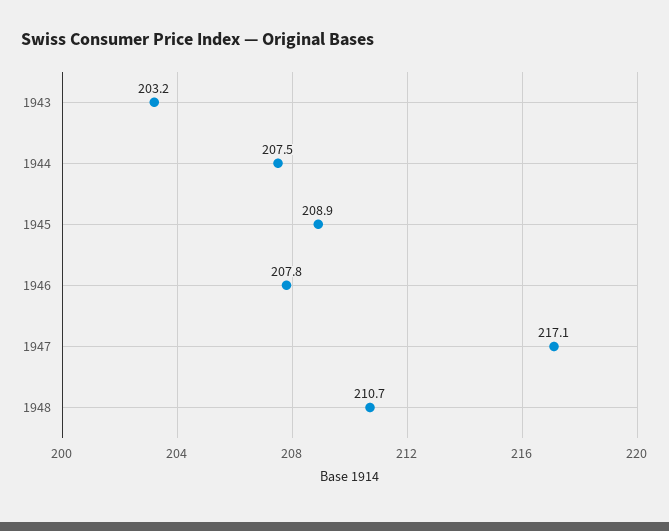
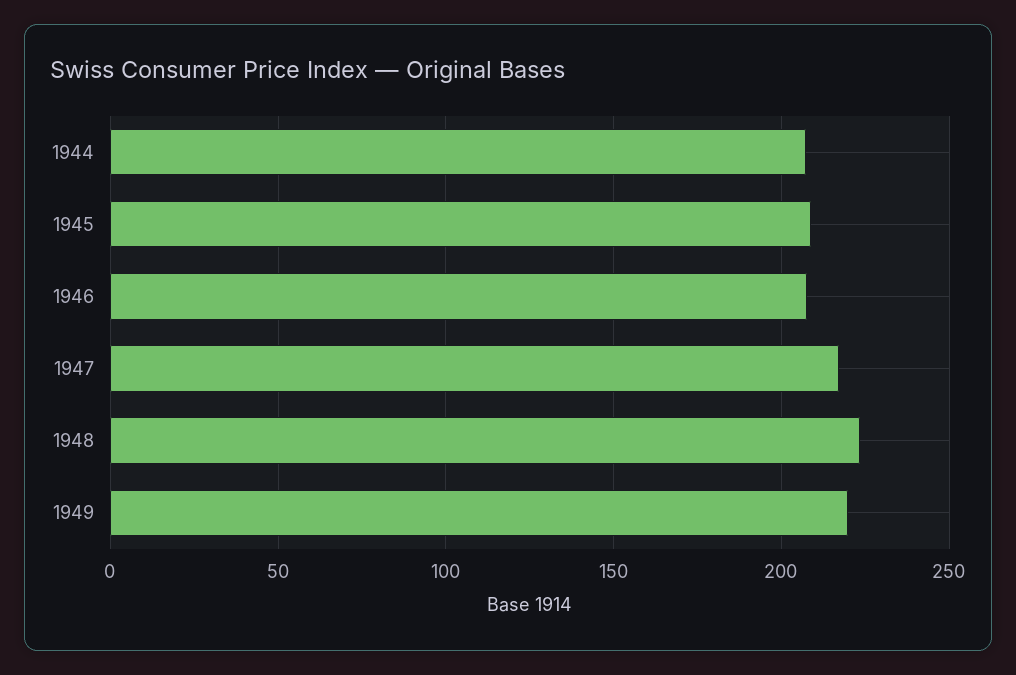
1943: 203.2 -> none
1948: 210.7 -> 225
1949: none -> 220

